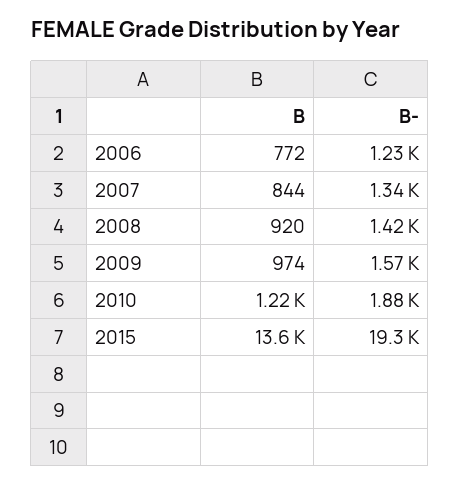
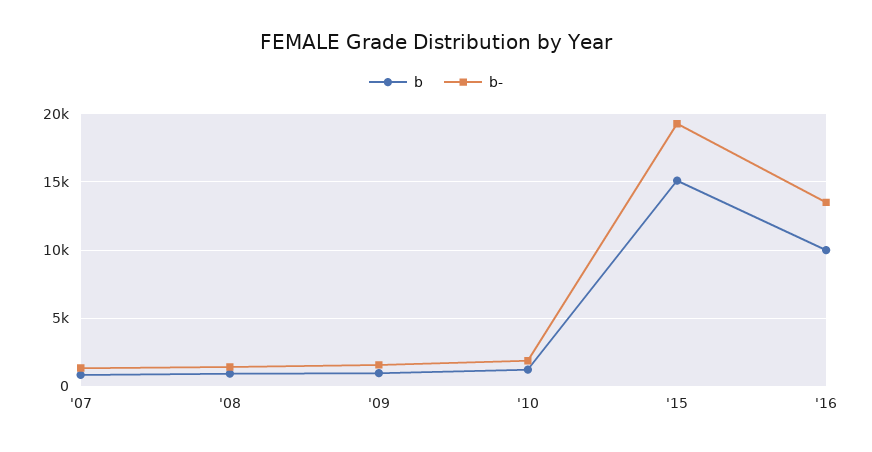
B, 2006: 772 -> none
B-, 2006: 1230 -> none
B, 2015: 13600 -> 15000
B, '16: none -> 10000
B-, '16: none -> 13500

